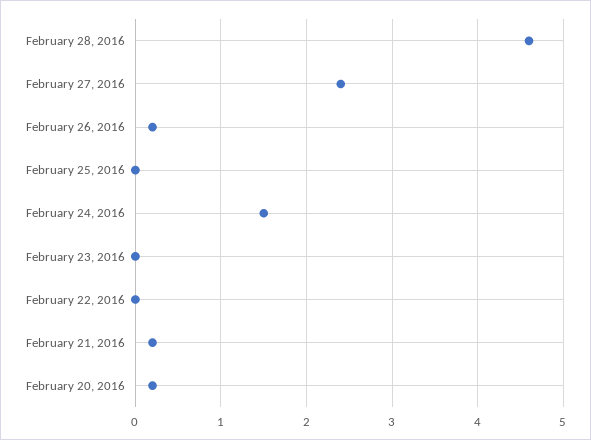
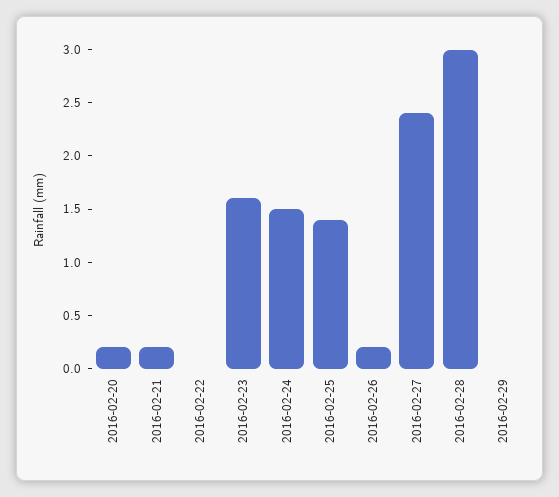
February 28, 2016: 4.6 -> 3
February 25, 2016: 0 -> 1.4
February 23, 2016: 0 -> 1.6
2016-02-29: none -> 0

